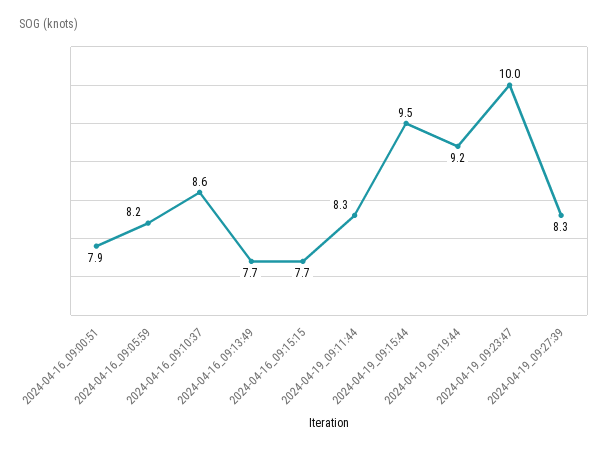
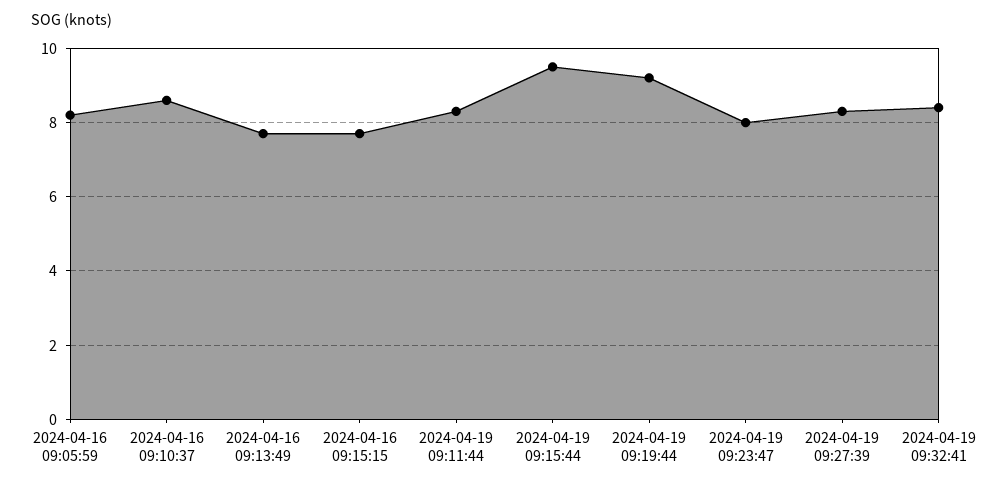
2024-04-16_09:00:51: 7.9 -> none
2024-04-19_09:23:47: 10 -> 8
2024-04-19 09:32:41: none -> 8.5

